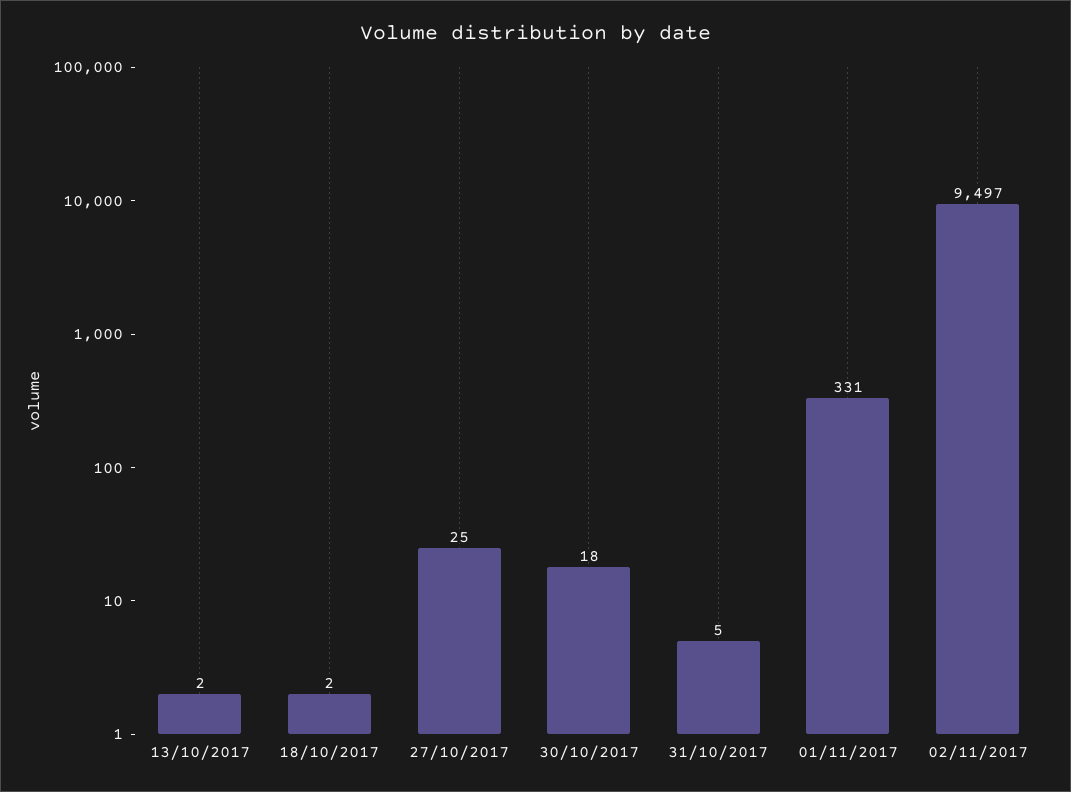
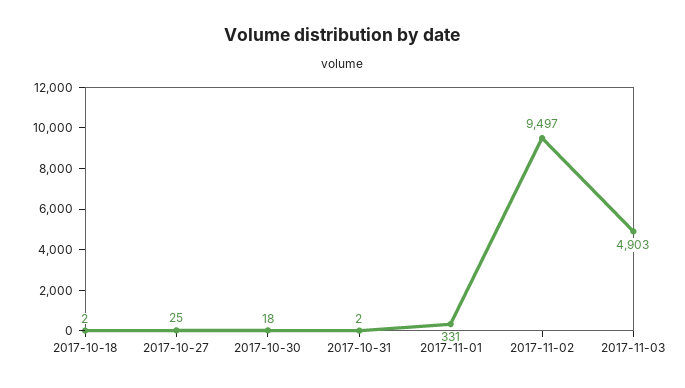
13/10/2017: 2 -> none
31/10/2017: 5 -> 2
2017-11-03: none -> 4903

